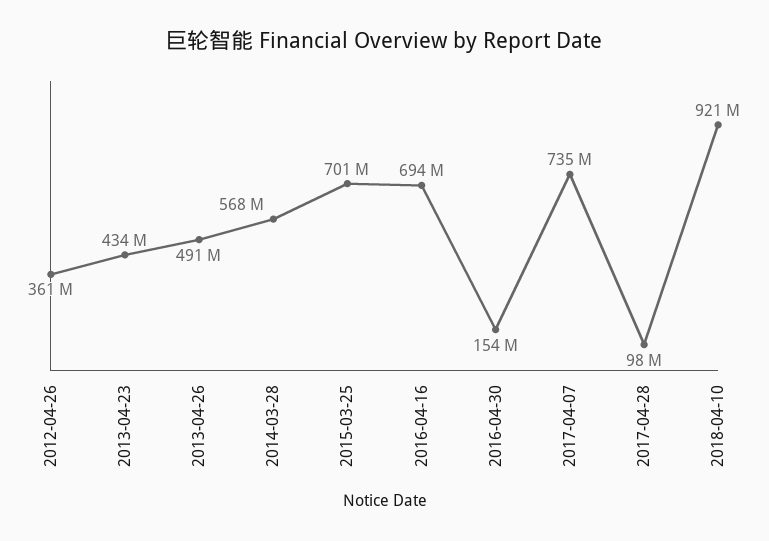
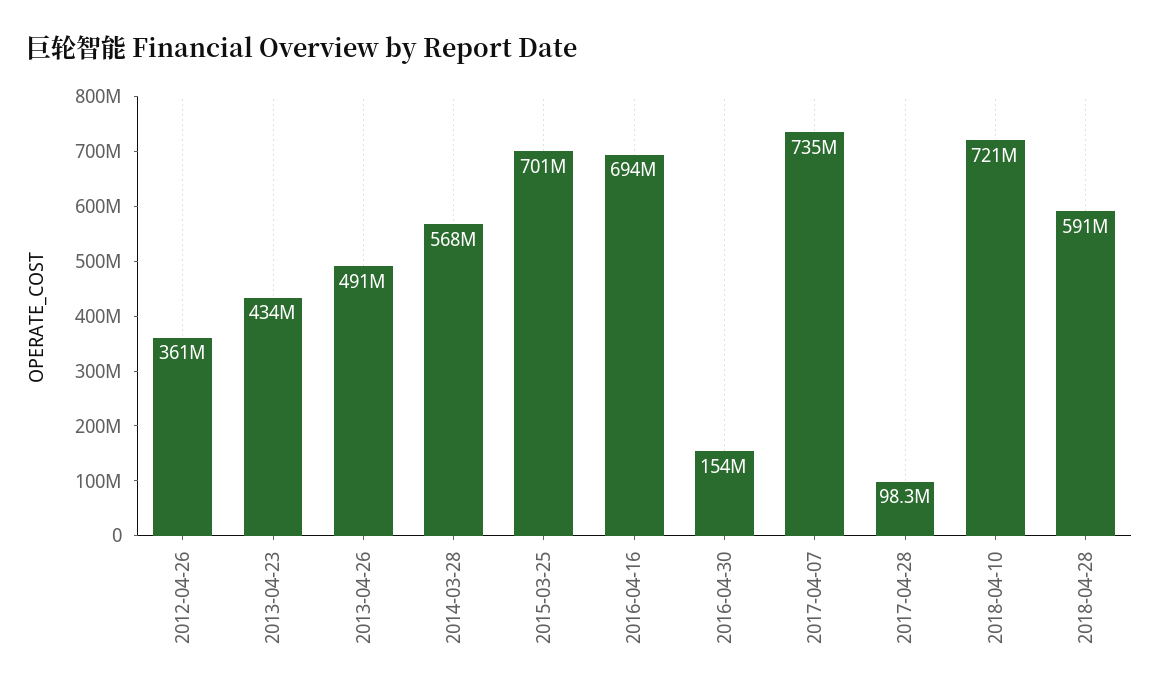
2018-04-10: 921000000 -> 721000000
2018-04-28: none -> 591000000

